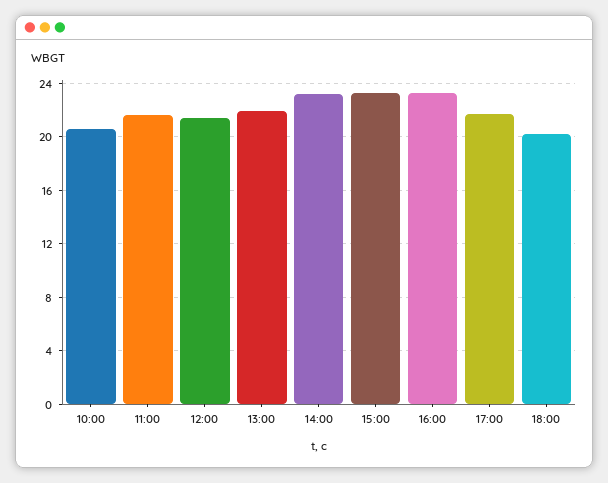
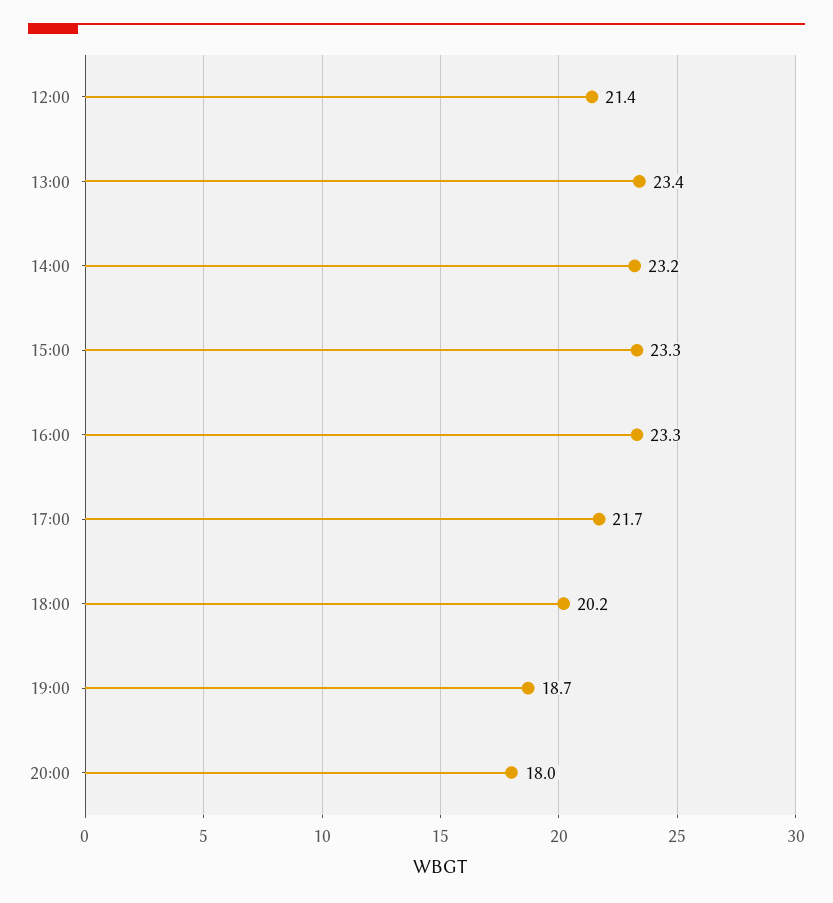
10:00: 20.5 -> none
11:00: 21.5 -> none
13:00: 22 -> 23.4
19:00: none -> 18.7
20:00: none -> 18

